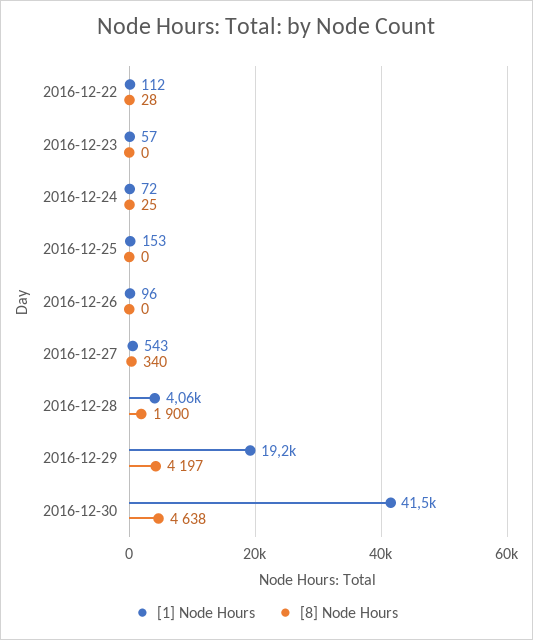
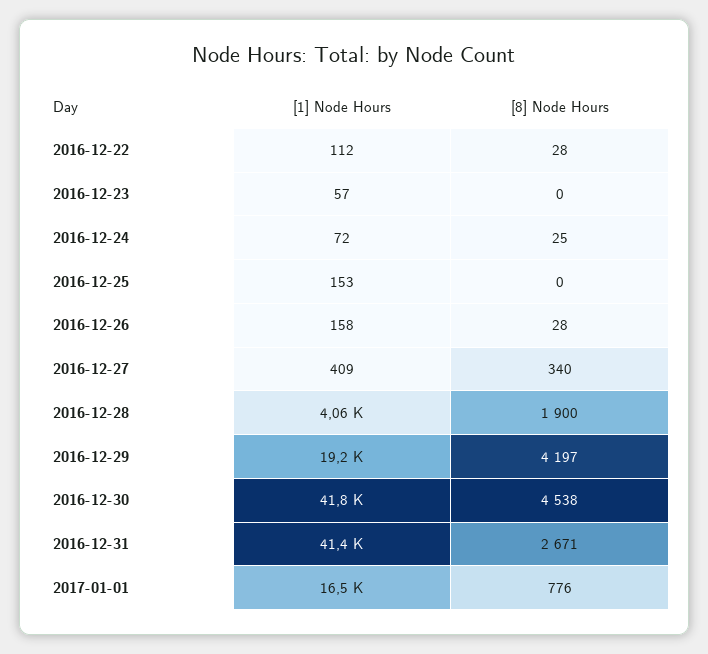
[1] Node Hours, 2016-12-26: 96 -> 158
[8] Node Hours, 2016-12-26: 0 -> 28
[1] Node Hours, 2016-12-27: 543 -> 409
[1] Node Hours, 2016-12-30: 41500 -> 41800
[8] Node Hours, 2016-12-30: 4638 -> 4538
[1] Node Hours, 2016-12-31: none -> 41400
[8] Node Hours, 2016-12-31: none -> 2671
[1] Node Hours, 2017-01-01: none -> 16500
[8] Node Hours, 2017-01-01: none -> 776

